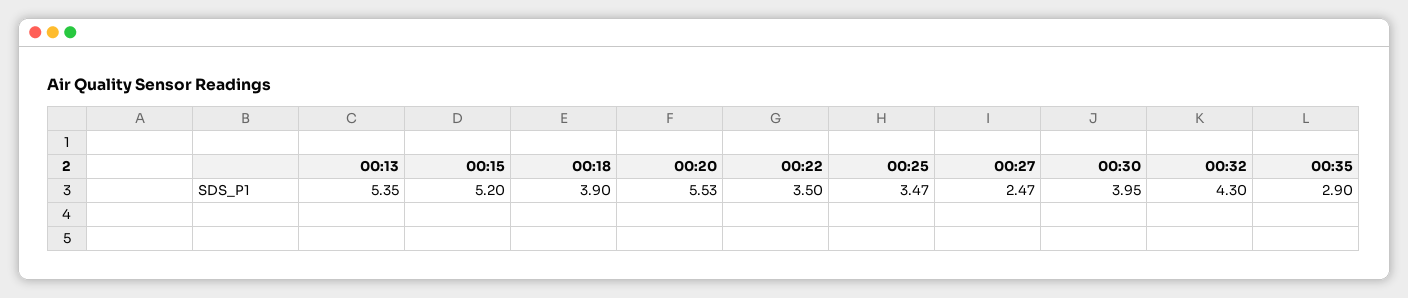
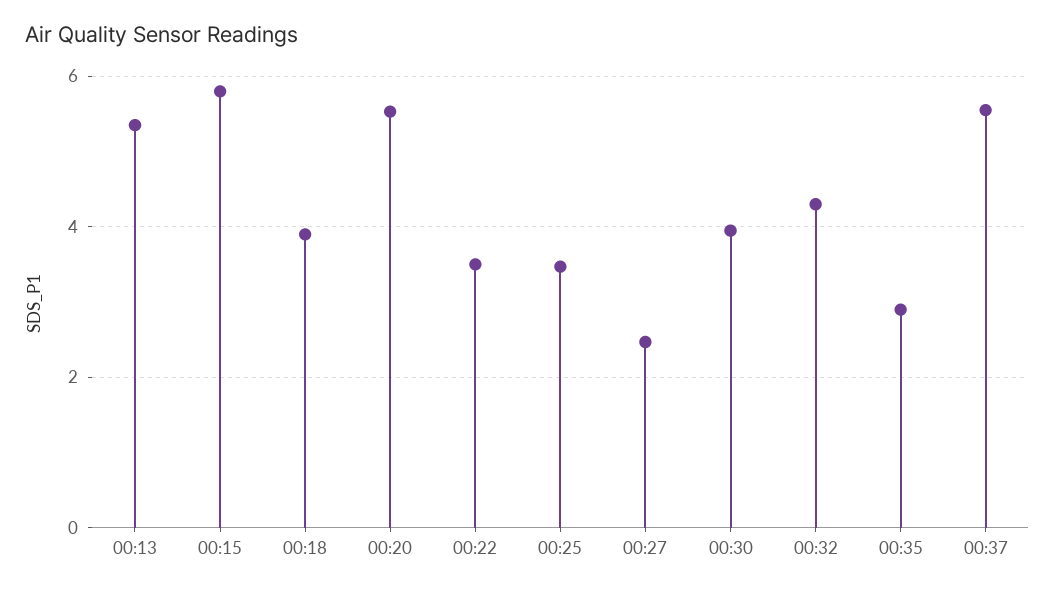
00:15: 5.2 -> 5.8
00:37: none -> 5.6

